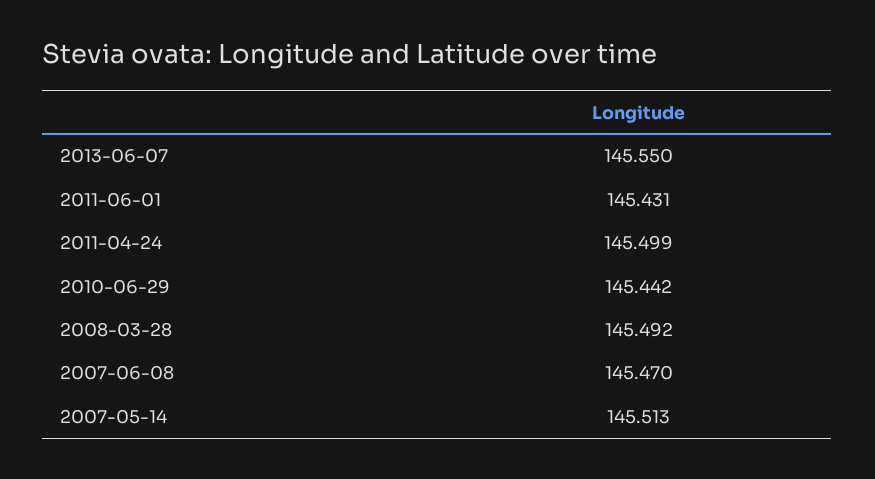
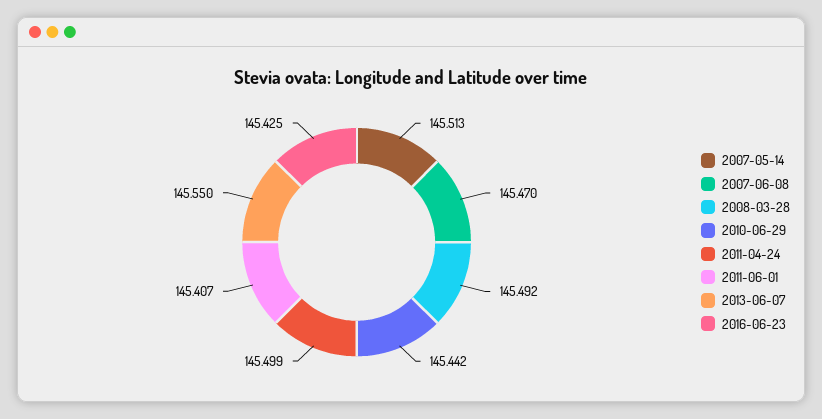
2011-06-01: 145.431 -> 145.407
2016-06-23: none -> 145.425

